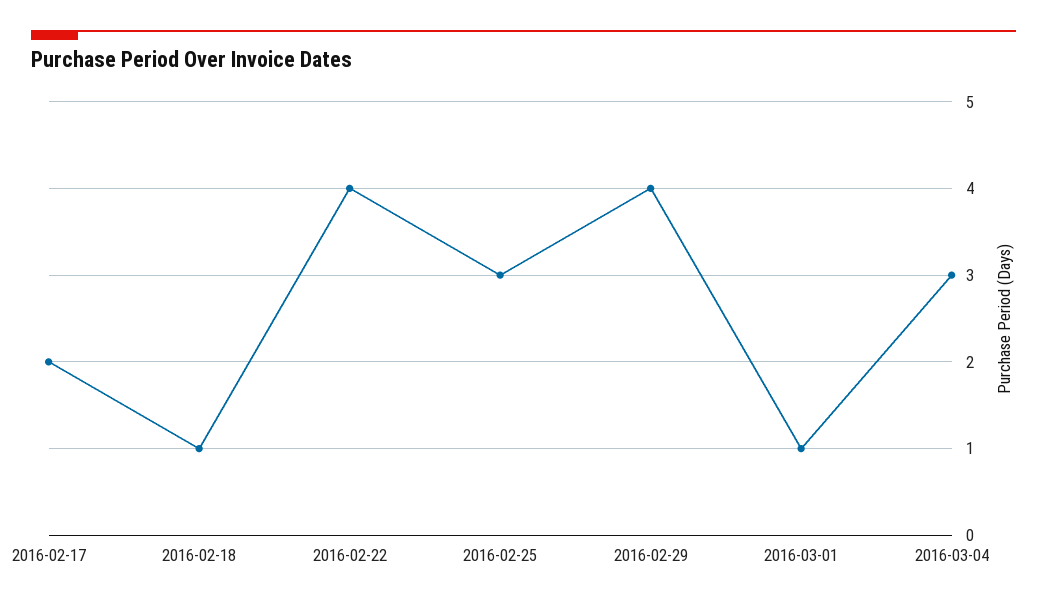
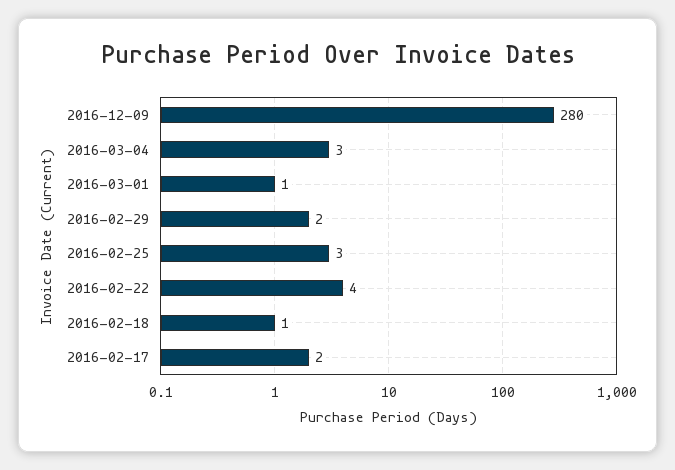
2016-02-29: 4 -> 2
2016-12-09: none -> 280

